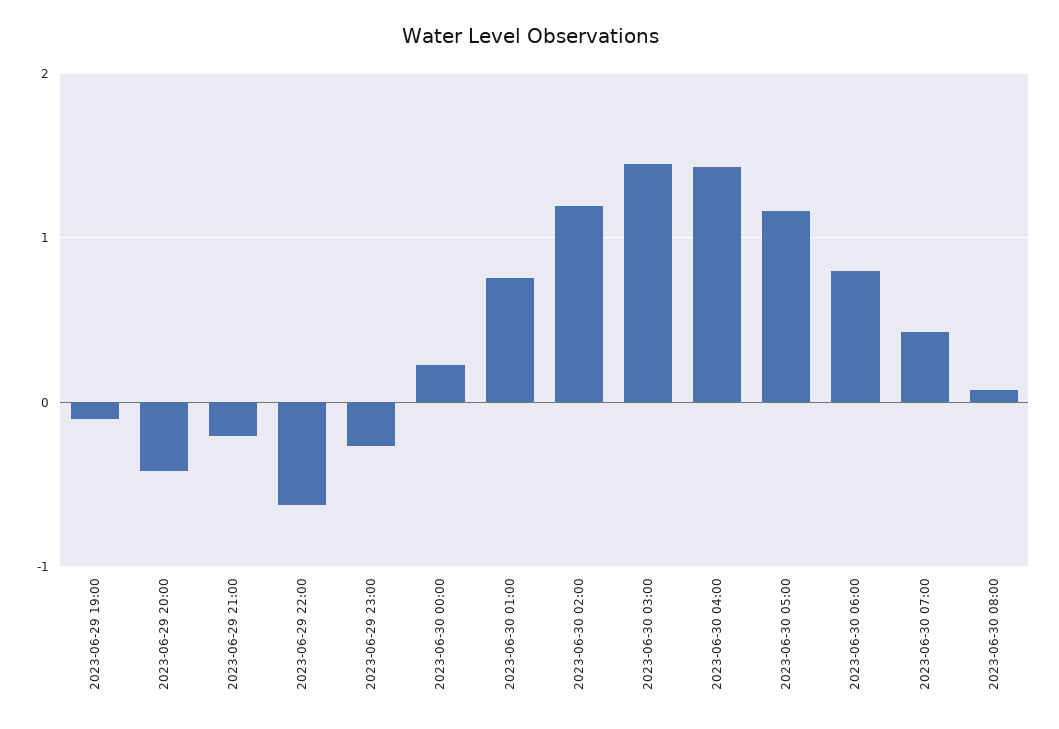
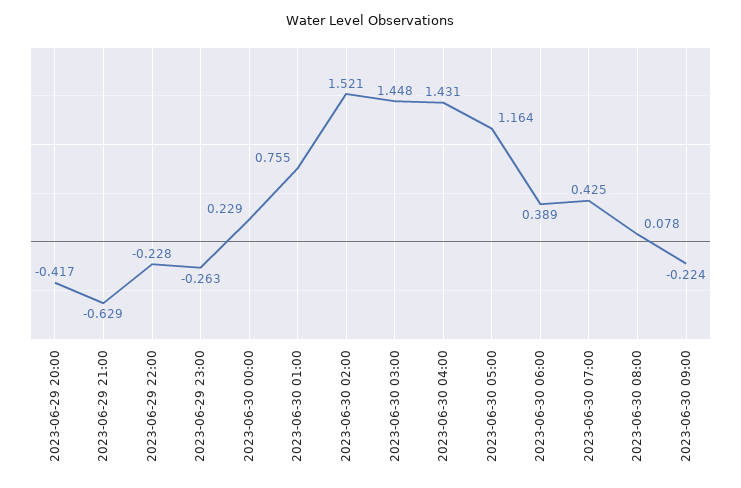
2023-06-29 19:00: -0.1 -> none
2023-06-29 21:00: -0.2 -> -0.629
2023-06-29 22:00: -0.6 -> -0.228
2023-06-30 02:00: 1.2 -> 1.521
2023-06-30 06:00: 0.8 -> 0.389
2023-06-30 09:00: none -> -0.224

